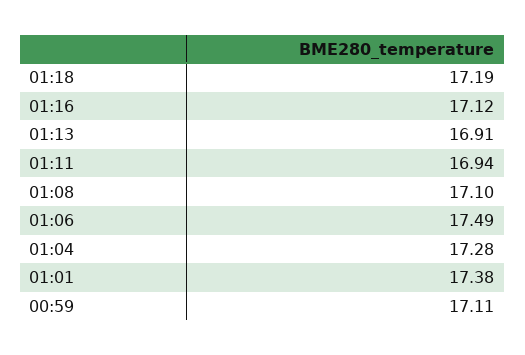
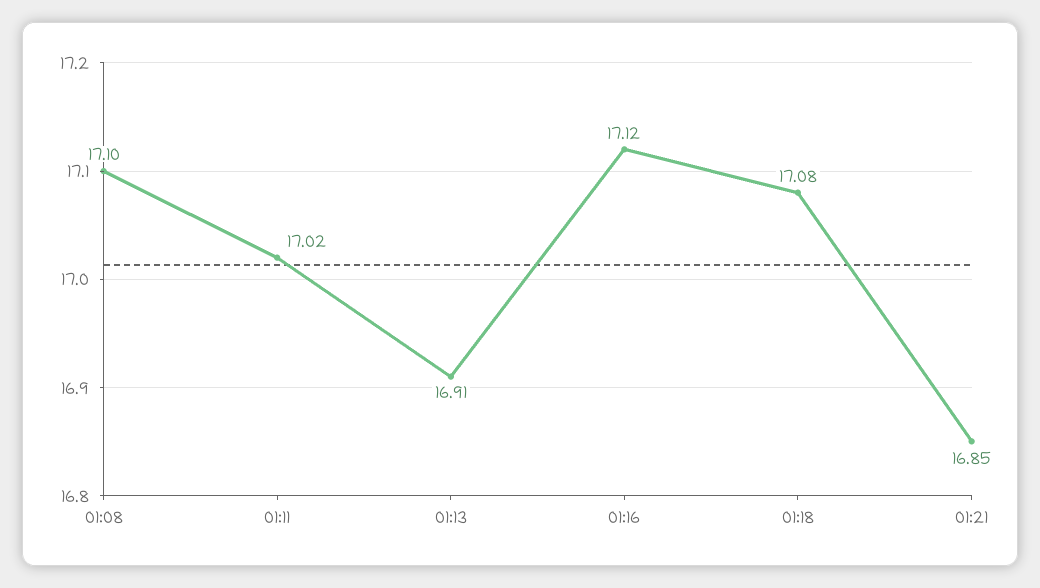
01:18: 17.19 -> 17.08
01:11: 16.94 -> 17.02
01:06: 17.49 -> none
01:04: 17.28 -> none
01:01: 17.38 -> none
00:59: 17.11 -> none
01:21: none -> 16.85

